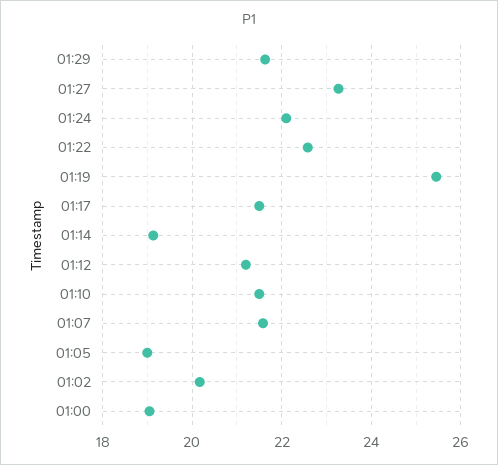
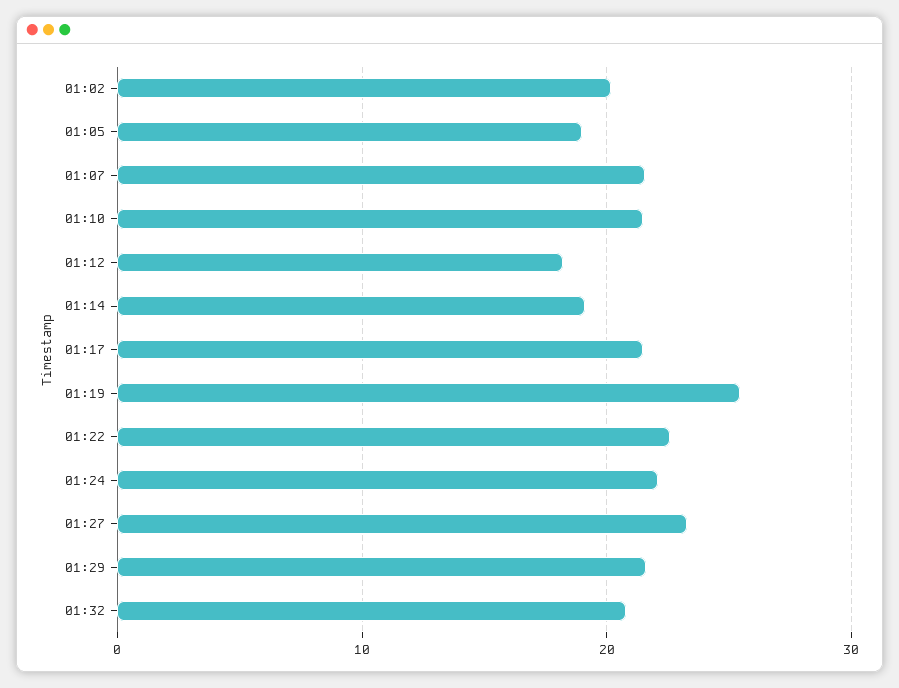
01:12: 21.2 -> 18
01:00: 19 -> none
01:32: none -> 21

